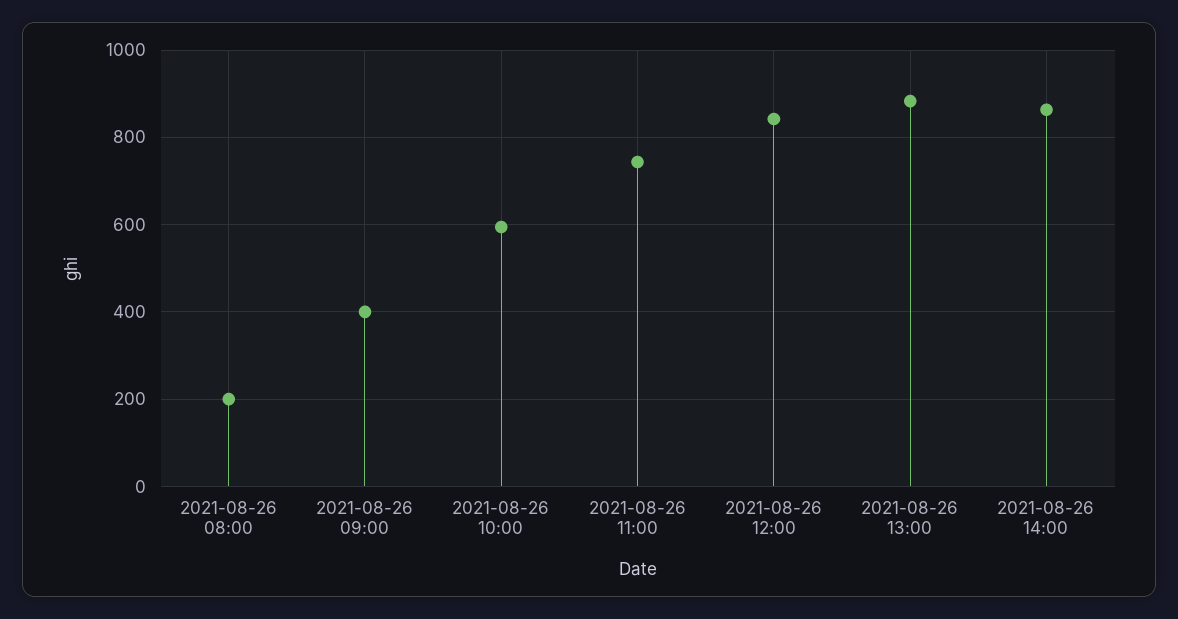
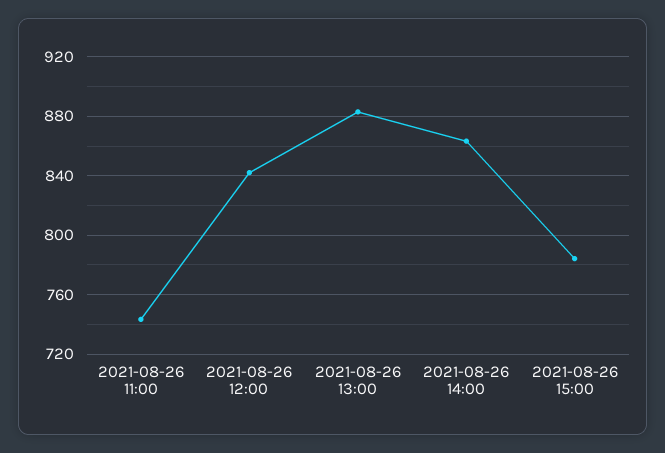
2021-08-26 08:00: 200 -> none
2021-08-26 09:00: 400 -> none
2021-08-26 10:00: 600 -> none
2021-08-26 15:00: none -> 785

